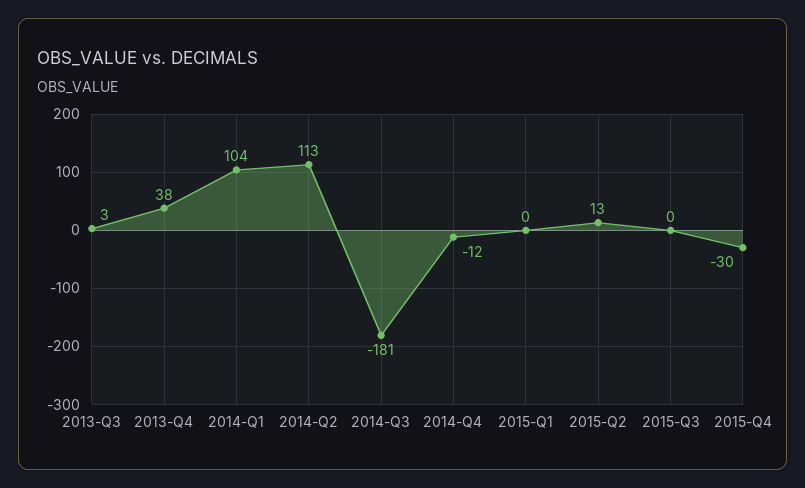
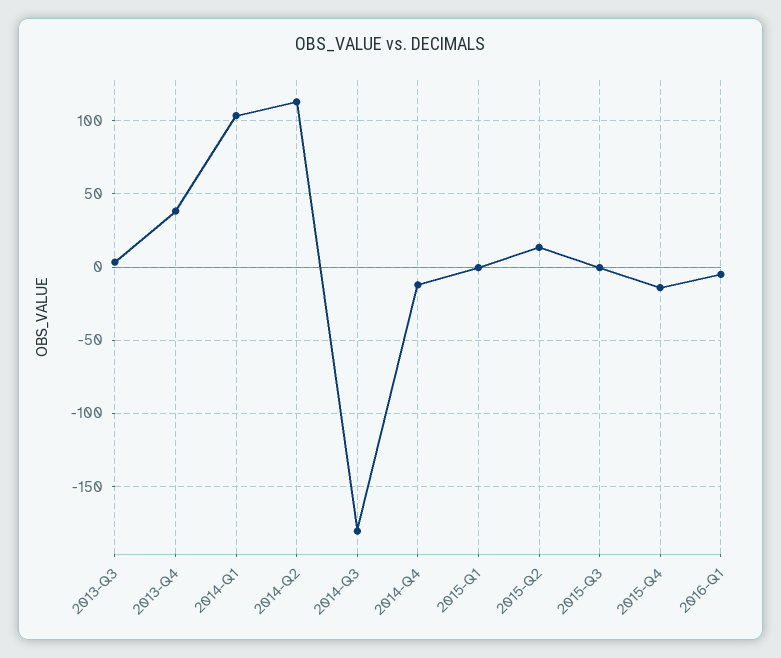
2015-Q4: -30 -> -15
2016-Q1: none -> -5

